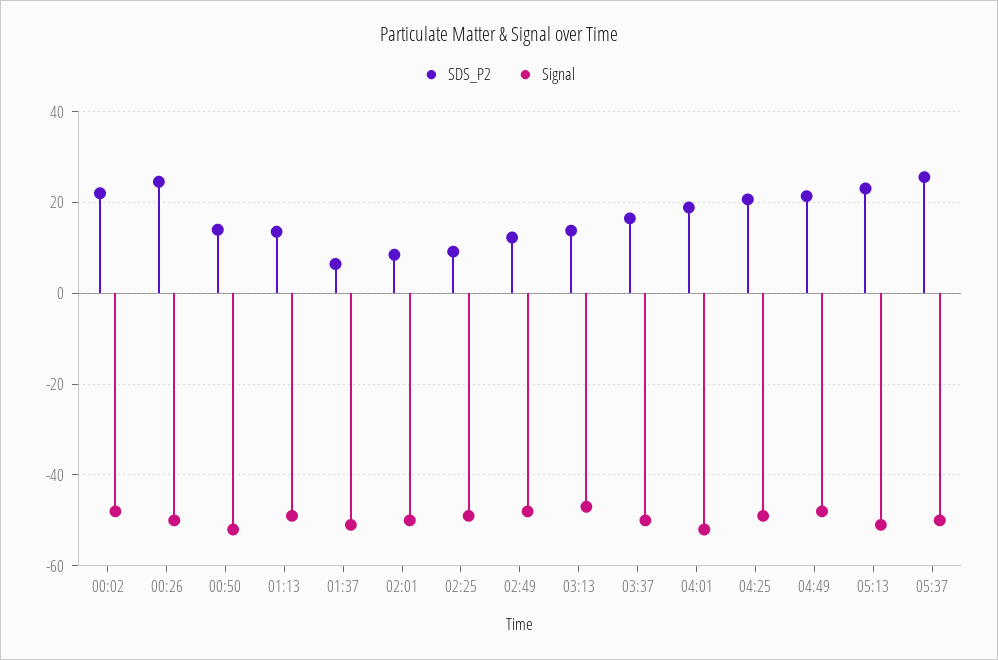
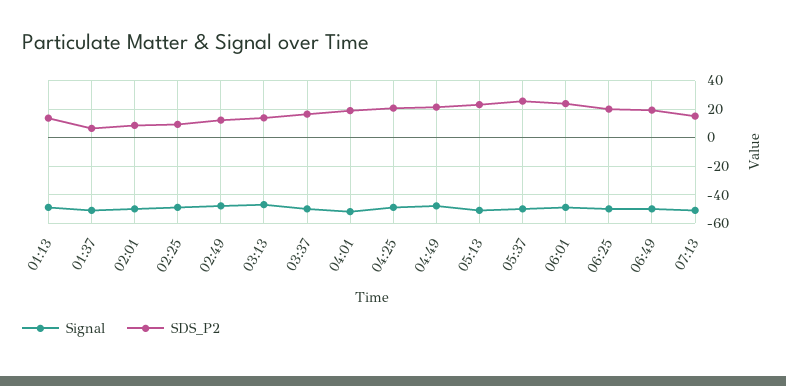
SDS_P2, 00:02: 22 -> none
Signal, 00:02: -48 -> none
SDS_P2, 00:26: 24 -> none
Signal, 00:26: -50 -> none
SDS_P2, 00:50: 14 -> none
Signal, 00:50: -52 -> none
Signal, 06:01: none -> -50
SDS_P2, 06:01: none -> 25
Signal, 06:25: none -> -50
SDS_P2, 06:25: none -> 20
Signal, 06:49: none -> -50
SDS_P2, 06:49: none -> 20
Signal, 07:13: none -> -50
SDS_P2, 07:13: none -> 15

